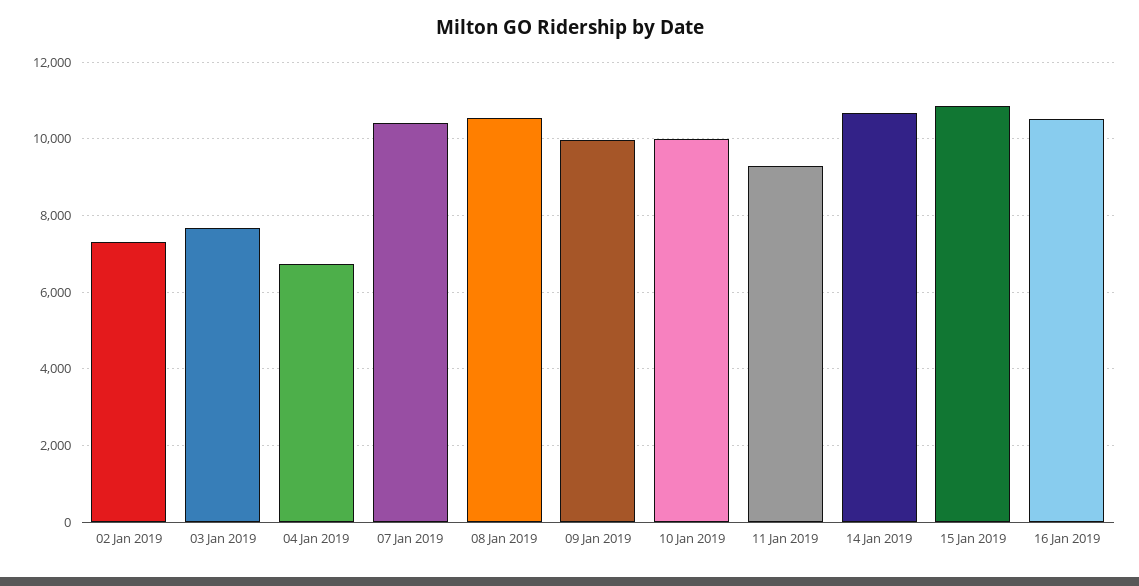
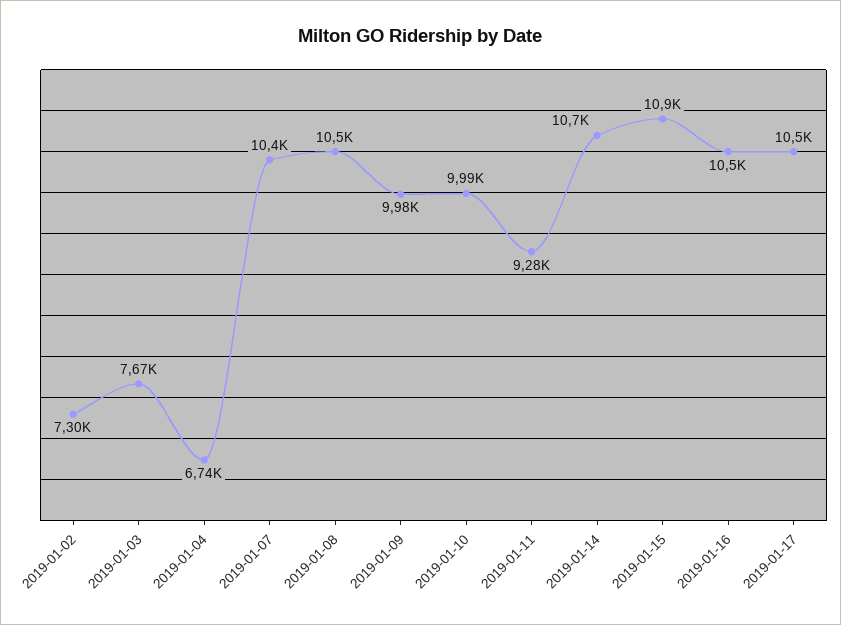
2019-01-17: none -> 10500

